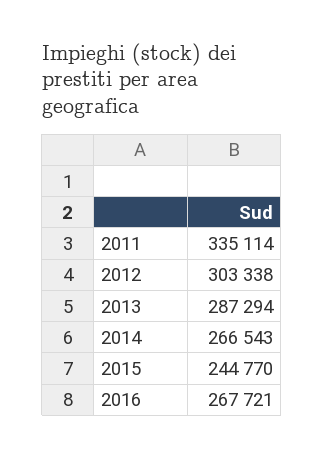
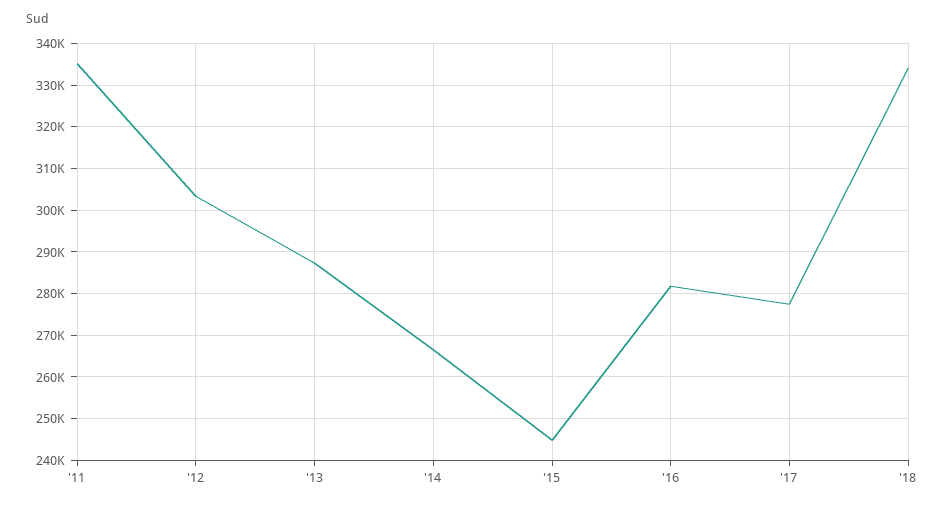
2016: 267721 -> 282000
'17: none -> 278000
'18: none -> 334000

